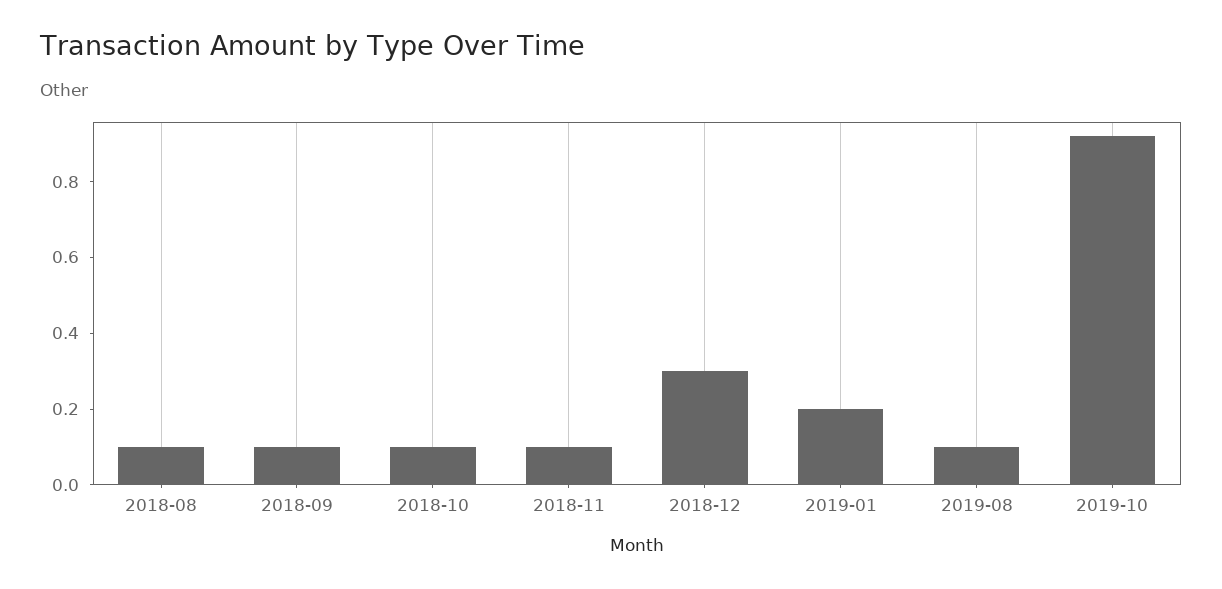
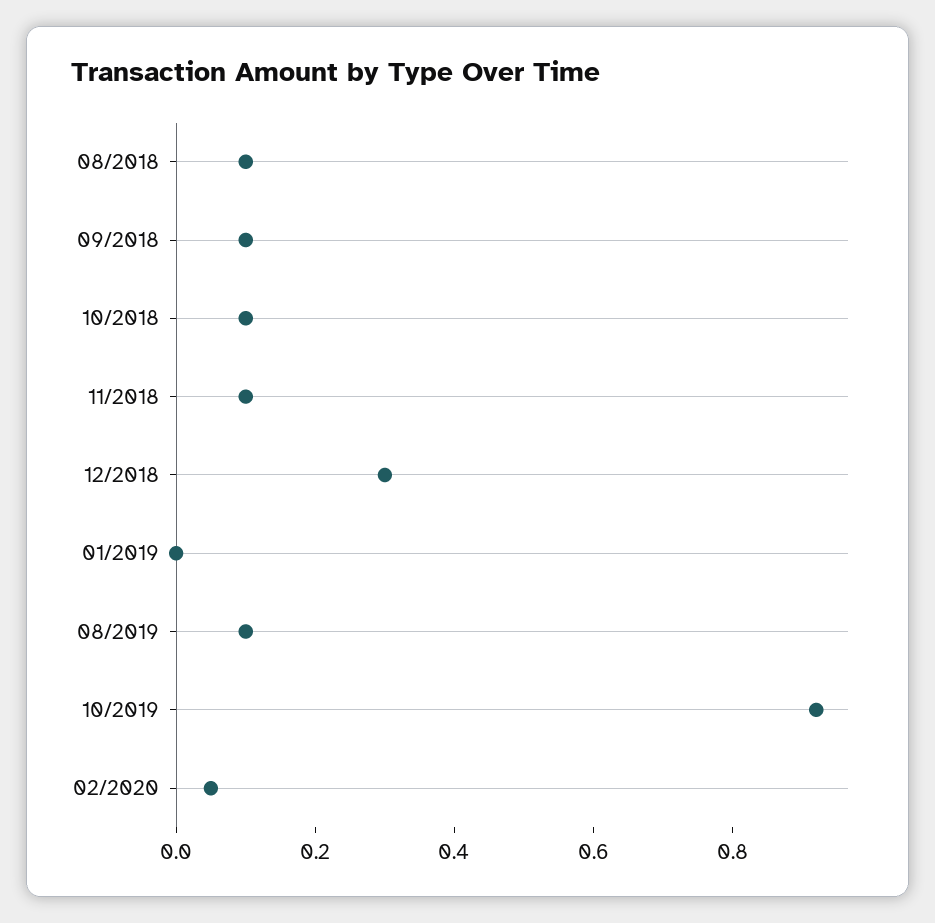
2019-01: 0.2 -> 0
02/2020: none -> 0.05

